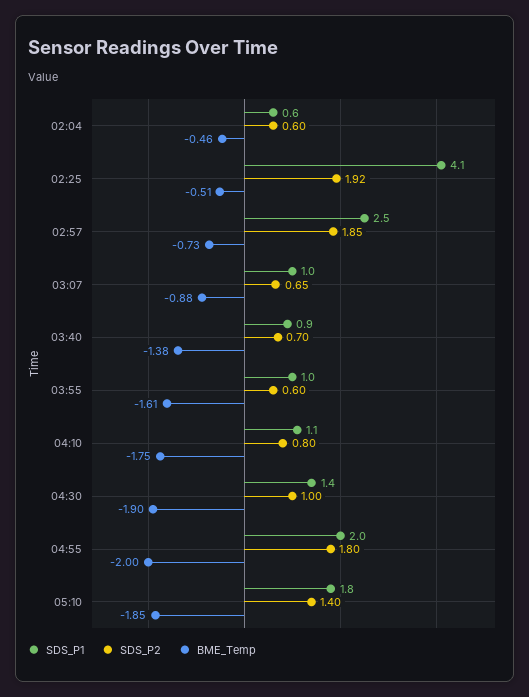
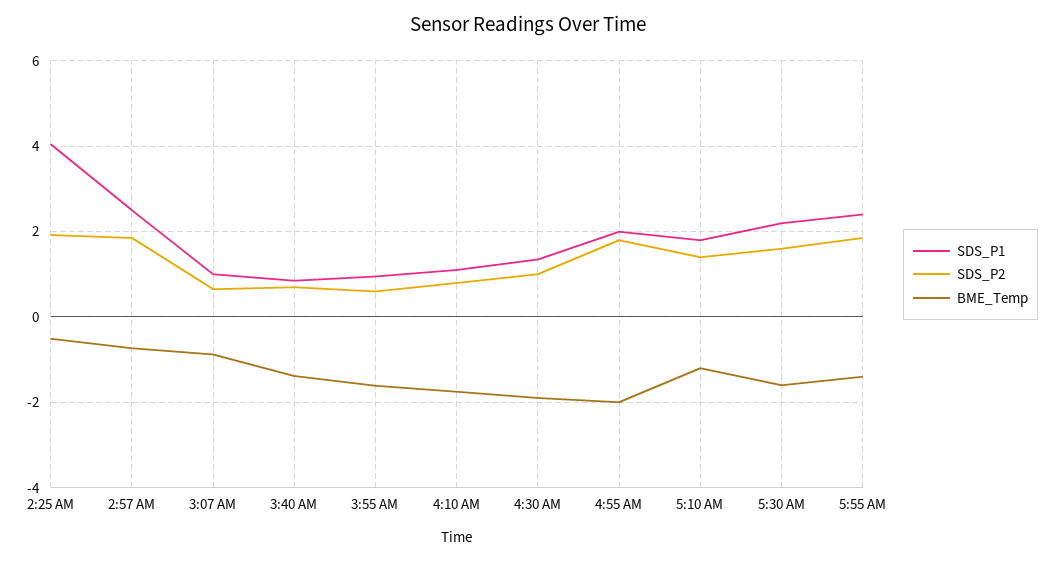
SDS_P1, 02:04: 0.6 -> none
SDS_P2, 02:04: 0.6 -> none
BME_Temp, 02:04: -0.46 -> none
BME_Temp, 05:10: -1.85 -> -1.2
SDS_P1, 5:30 AM: none -> 2.2
SDS_P2, 5:30 AM: none -> 1.6
BME_Temp, 5:30 AM: none -> -1.6
SDS_P1, 5:55 AM: none -> 2.4
SDS_P2, 5:55 AM: none -> 1.8
BME_Temp, 5:55 AM: none -> -1.4

